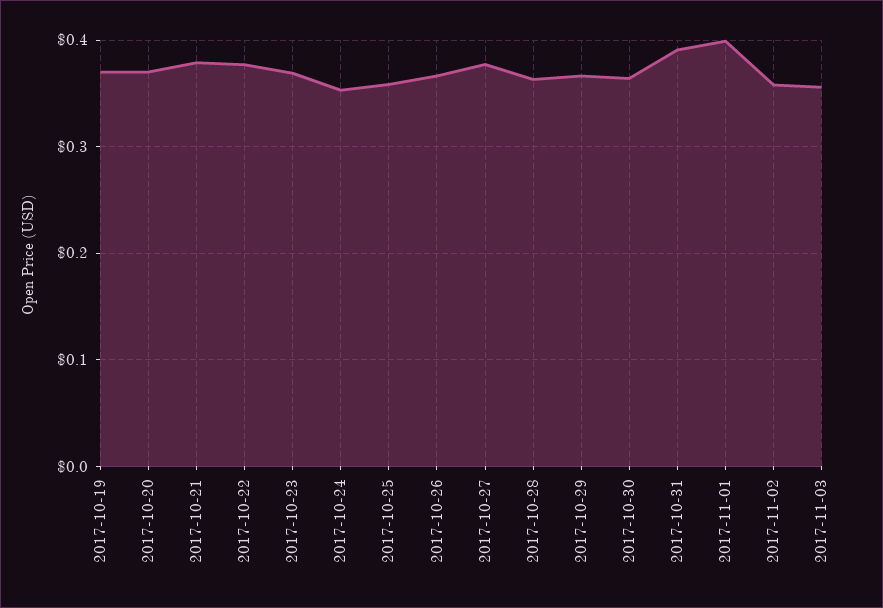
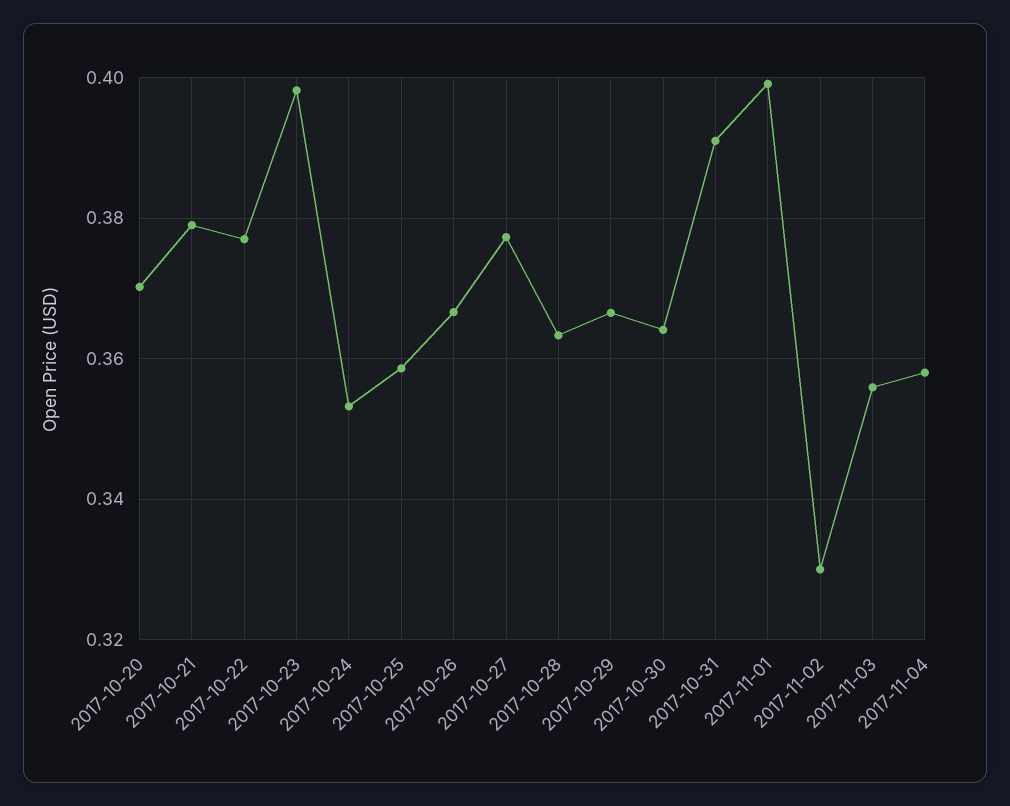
2017-10-19: 0.37 -> none
2017-10-23: 0.37 -> 0.398
2017-11-02: 0.36 -> 0.33
2017-11-04: none -> 0.358

